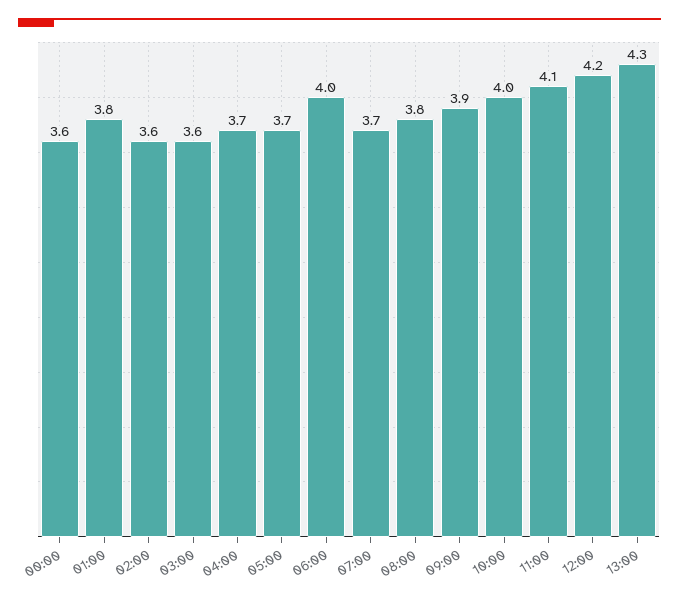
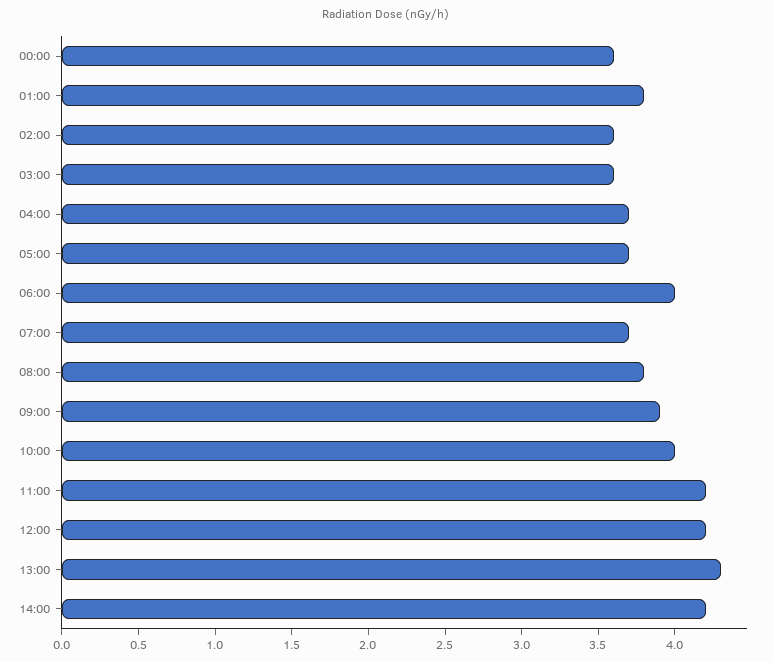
11:00: 4.1 -> 4.2
14:00: none -> 4.2

